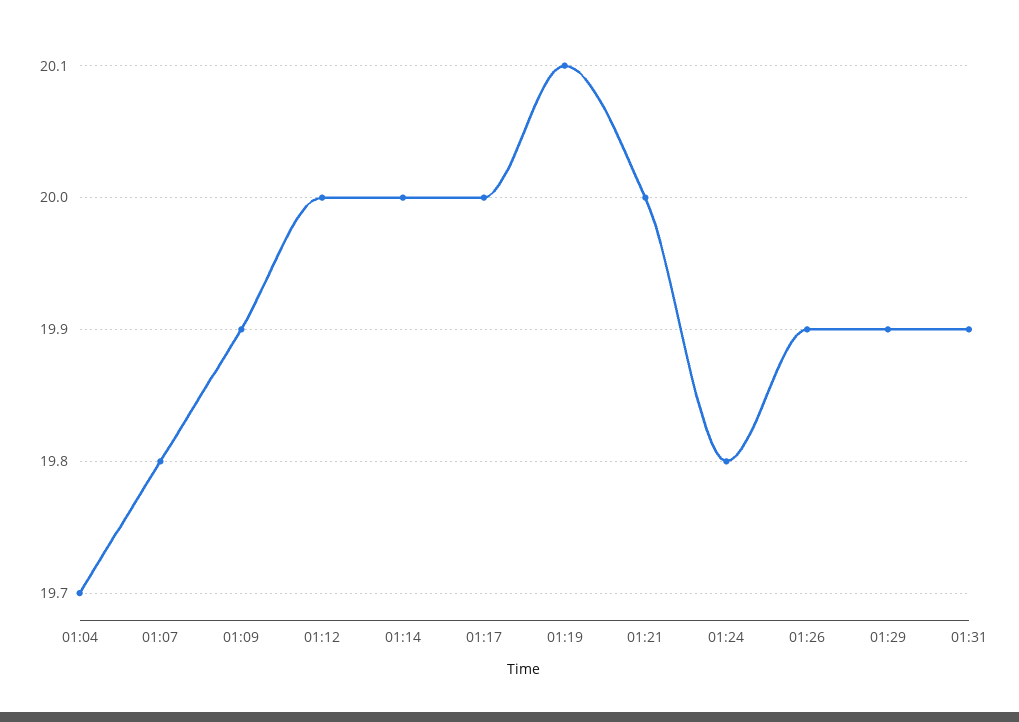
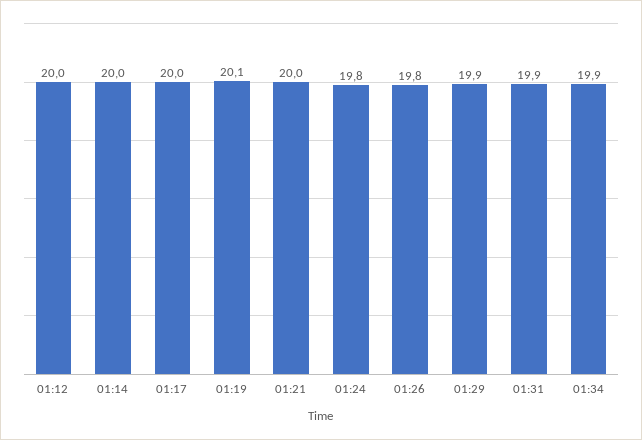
01:04: 19.7 -> none
01:07: 19.8 -> none
01:09: 19.9 -> none
01:26: 19.9 -> 19.8
01:34: none -> 19.9

